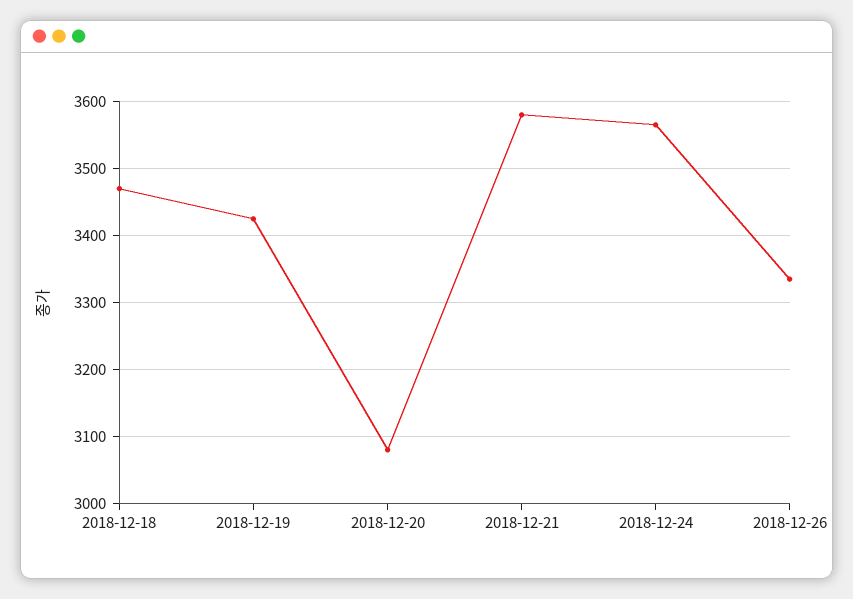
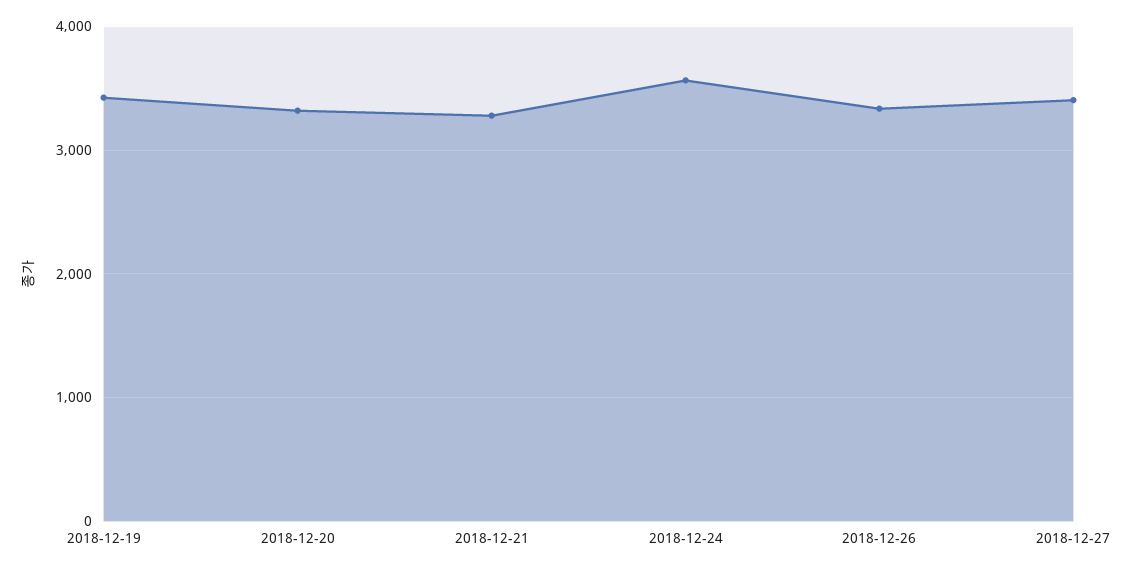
2018-12-18: 3470 -> none
2018-12-20: 3080 -> 3300
2018-12-21: 3580 -> 3300
2018-12-27: none -> 3400

